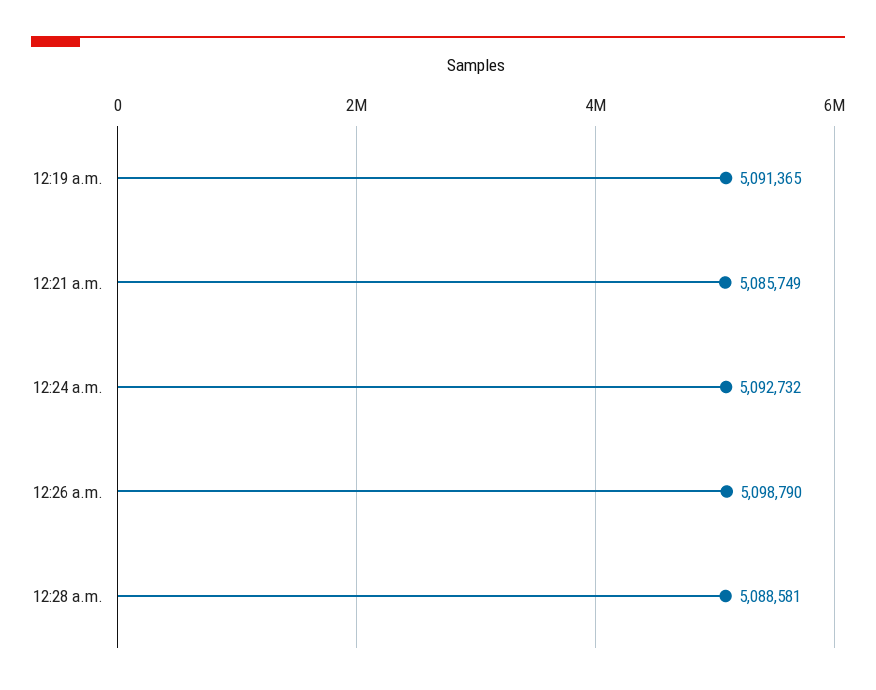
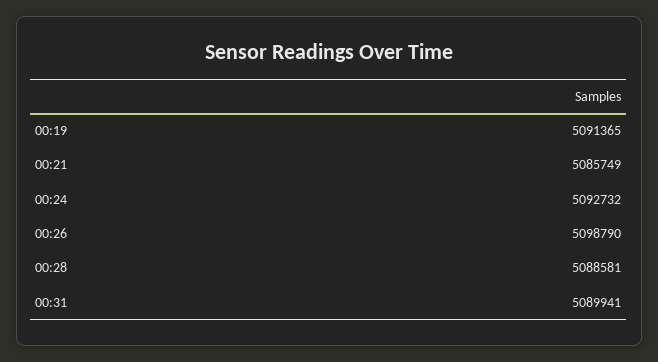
00:31: none -> 5089941

